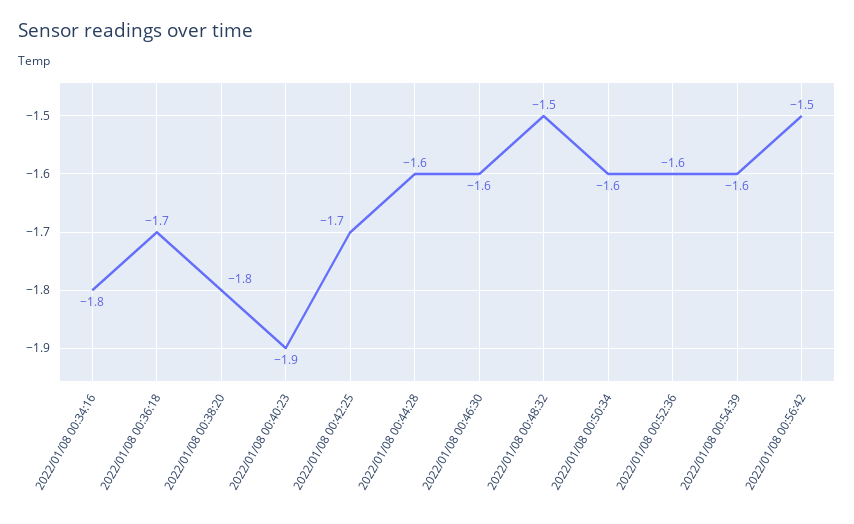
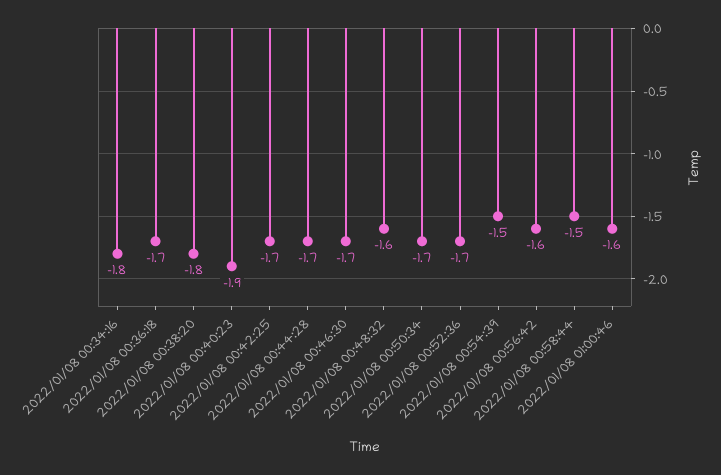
2022/01/08 00:44:28: -1.6 -> -1.7
2022/01/08 00:46:30: -1.6 -> -1.7
2022/01/08 00:48:32: -1.5 -> -1.6
2022/01/08 00:50:34: -1.6 -> -1.7
2022/01/08 00:52:36: -1.6 -> -1.7
2022/01/08 00:54:39: -1.6 -> -1.5
2022/01/08 00:56:42: -1.5 -> -1.6
2022/01/08 00:58:44: none -> -1.5
2022/01/08 01:00:46: none -> -1.6

